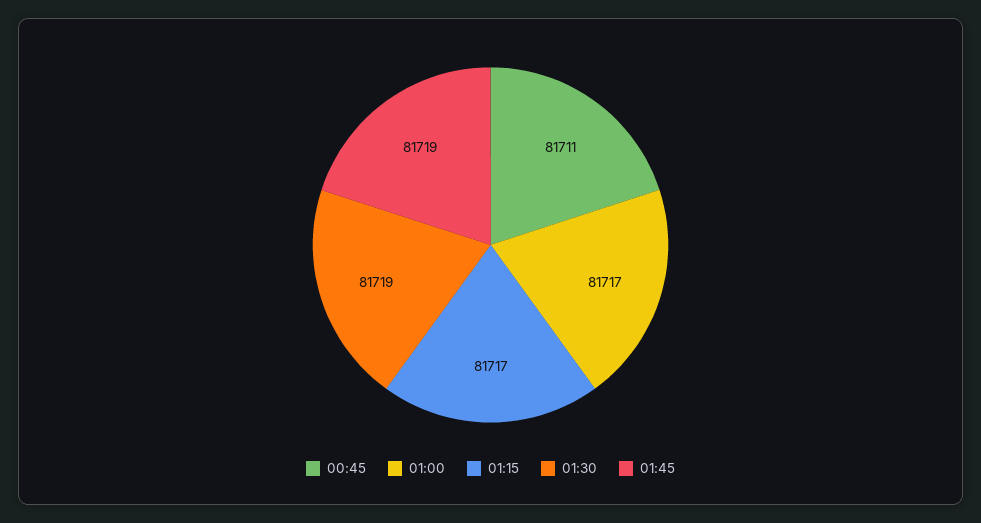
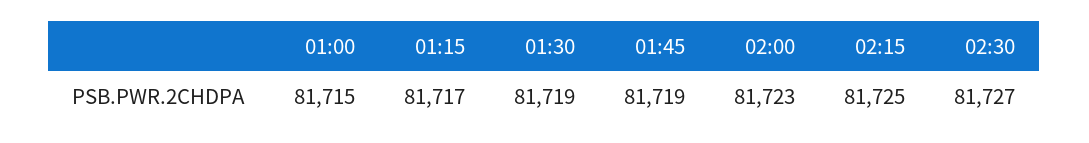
00:45: 81711 -> none
01:00: 81717 -> 81715
02:00: none -> 81723
02:15: none -> 81725
02:30: none -> 81727

